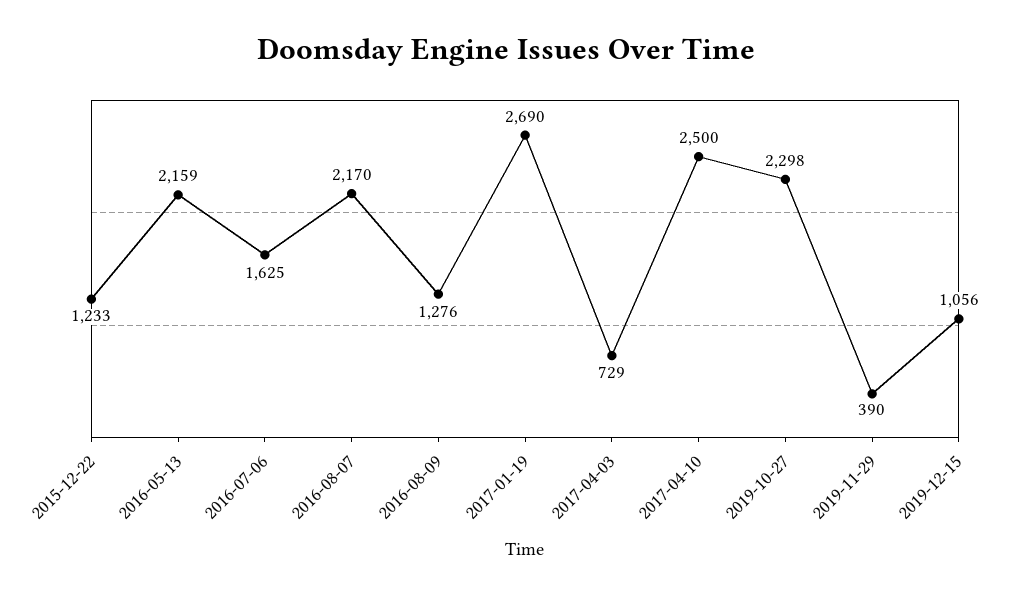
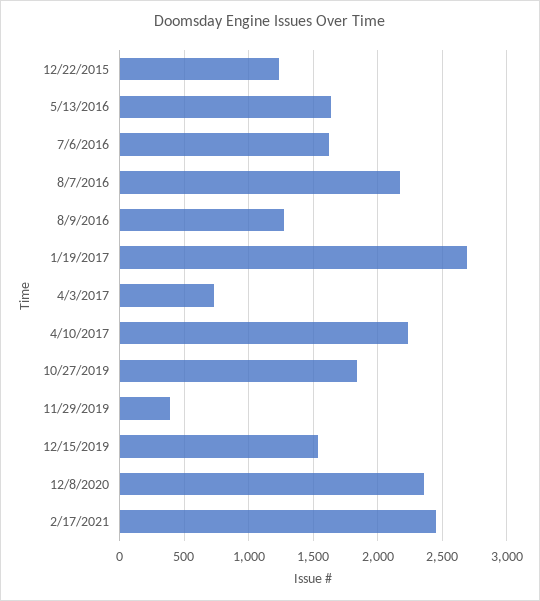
2016-05-13: 2159 -> 1650
2017-04-10: 2500 -> 2250
2019-10-27: 2298 -> 1850
2019-12-15: 1056 -> 1550
12/8/2020: none -> 2350
2/17/2021: none -> 2450

